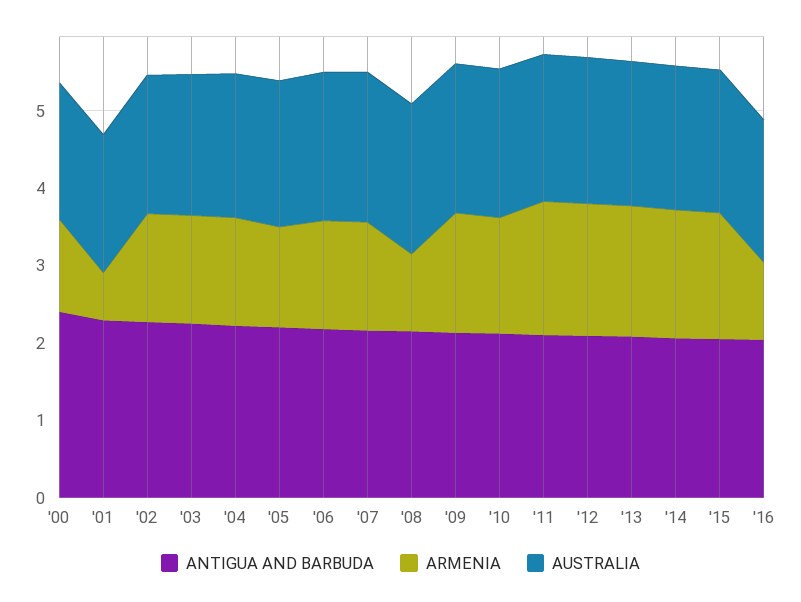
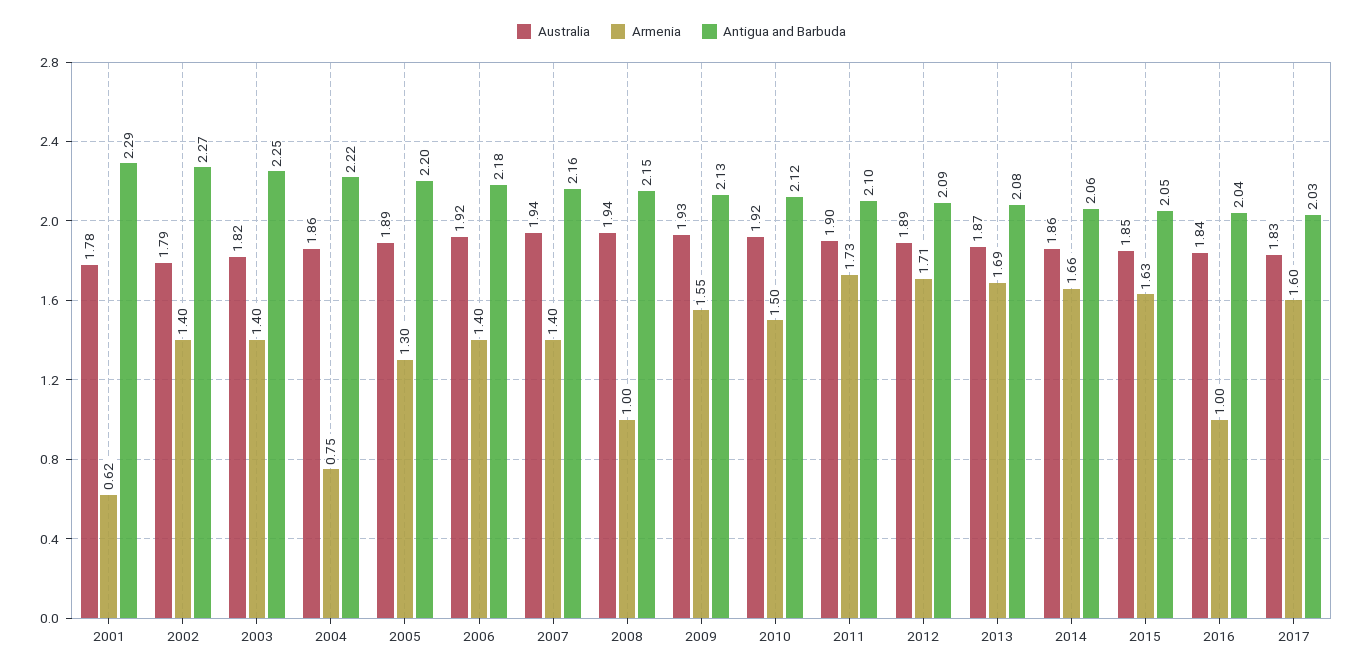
ANTIGUA AND BARBUDA, '00: 2.4 -> none
ARMENIA, '00: 1.2 -> none
AUSTRALIA, '00: 1.8 -> none
ARMENIA, '04: 1.4 -> 0.75
AUSTRALIA, 2017: none -> 1.83
ARMENIA, 2017: none -> 1.6
ANTIGUA AND BARBUDA, 2017: none -> 2.03

